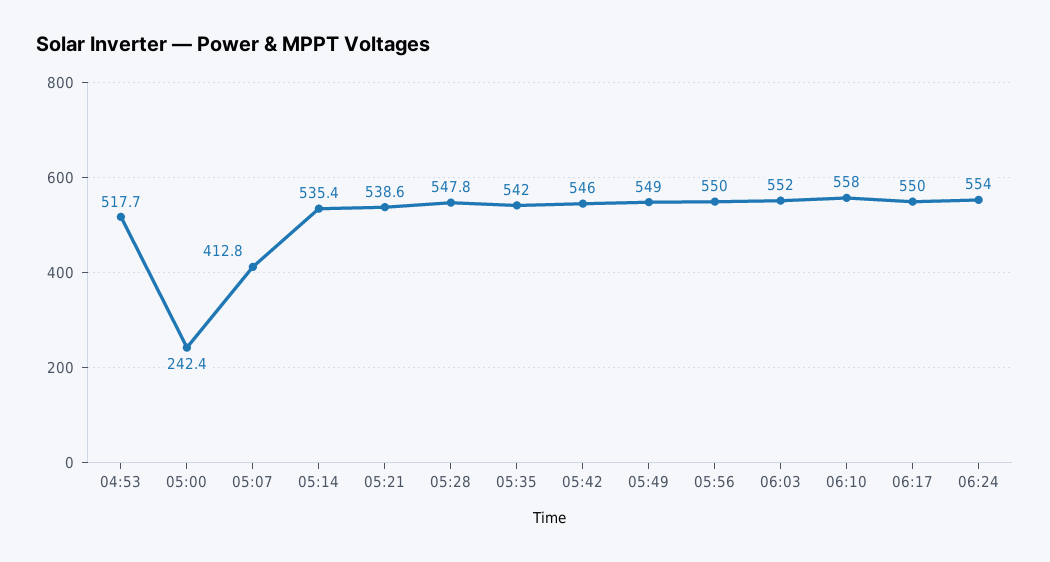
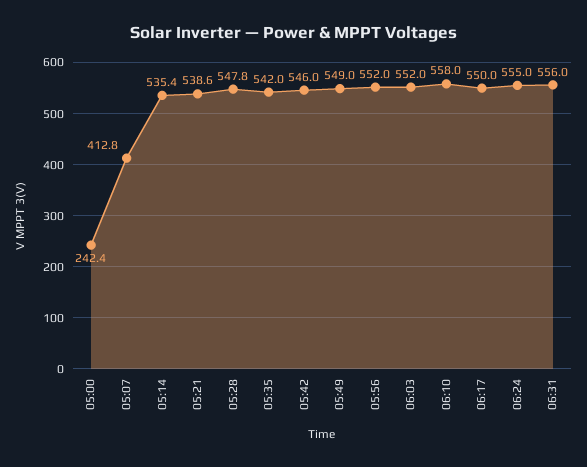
04:53: 517.7 -> none
05:56: 550 -> 552
06:24: 554 -> 555
06:31: none -> 556

